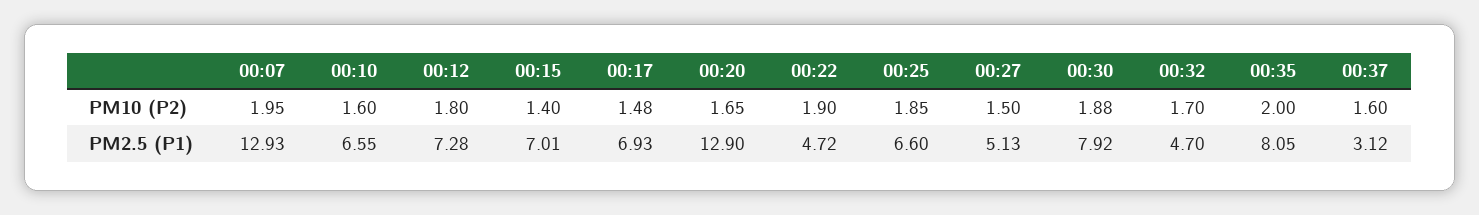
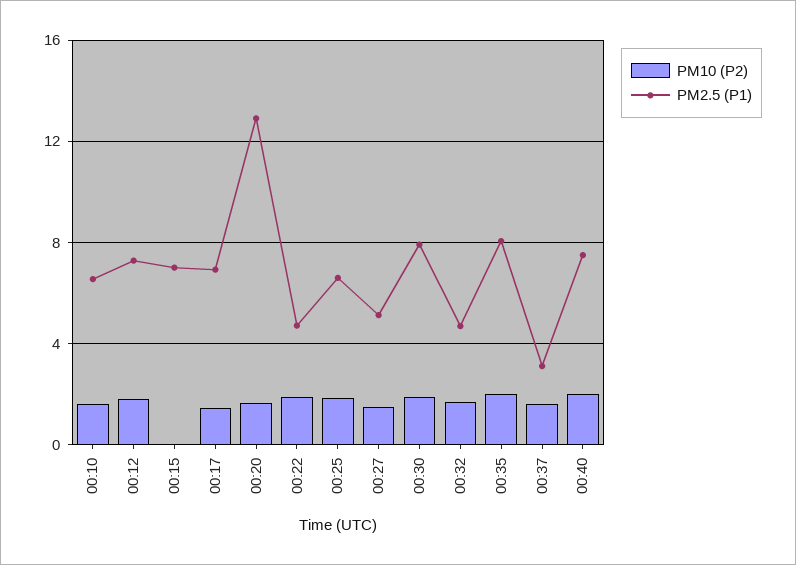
PM10 (P2), 00:07: 1.95 -> none
PM10 (P2), 00:15: 1.4 -> 0
PM2.5 (P1), 00:07: 12.93 -> none
PM10 (P2), 00:40: none -> 2
PM2.5 (P1), 00:40: none -> 7.5

